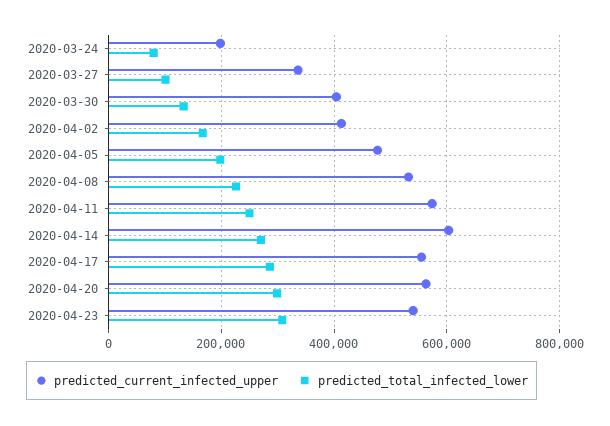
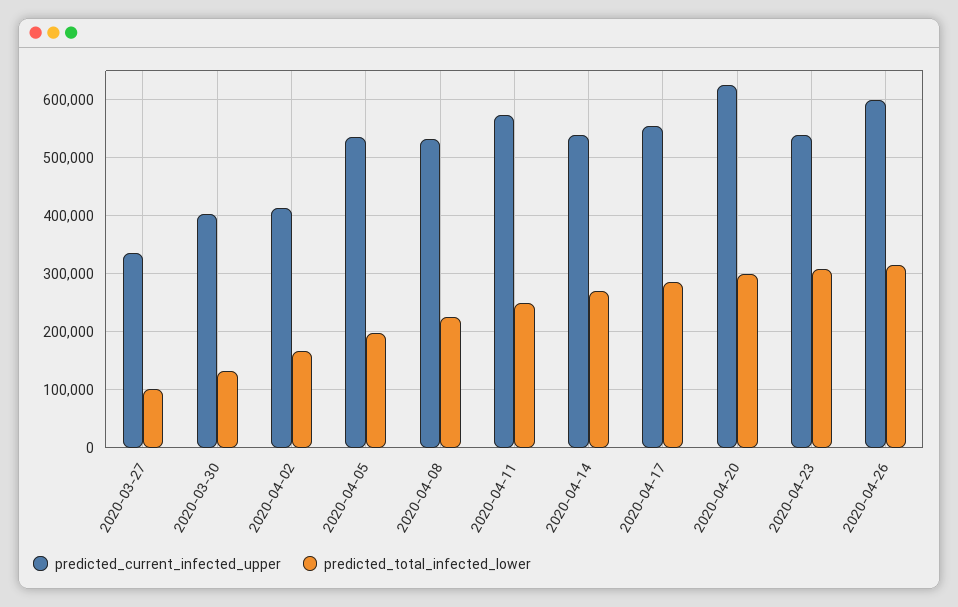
predicted_current_infected_upper, 2020-03-24: 200000 -> none
predicted_total_infected_lower, 2020-03-24: 80000 -> none
predicted_current_infected_upper, 2020-04-05: 480000 -> 540000
predicted_current_infected_upper, 2020-04-14: 600000 -> 540000
predicted_current_infected_upper, 2020-04-20: 560000 -> 620000
predicted_current_infected_upper, 2020-04-26: none -> 600000
predicted_total_infected_lower, 2020-04-26: none -> 320000

